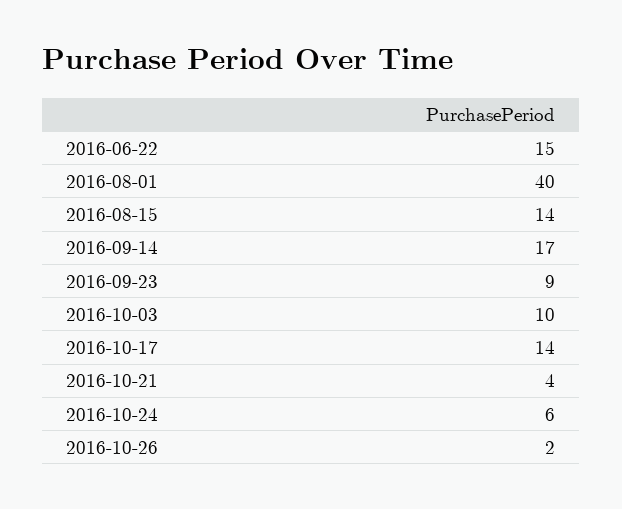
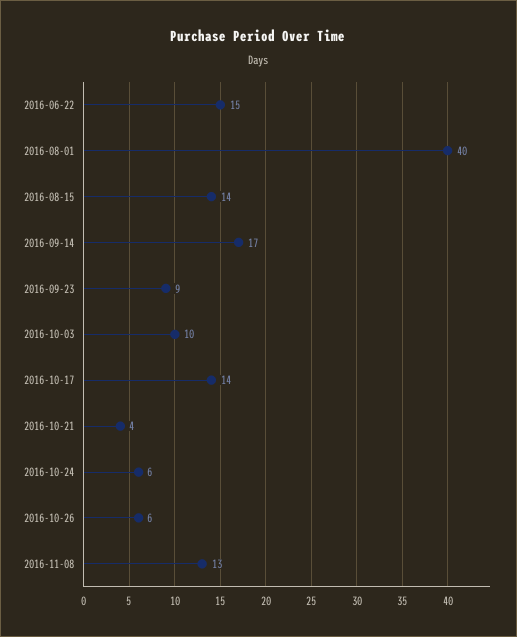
2016-10-26: 2 -> 6
2016-11-08: none -> 13

